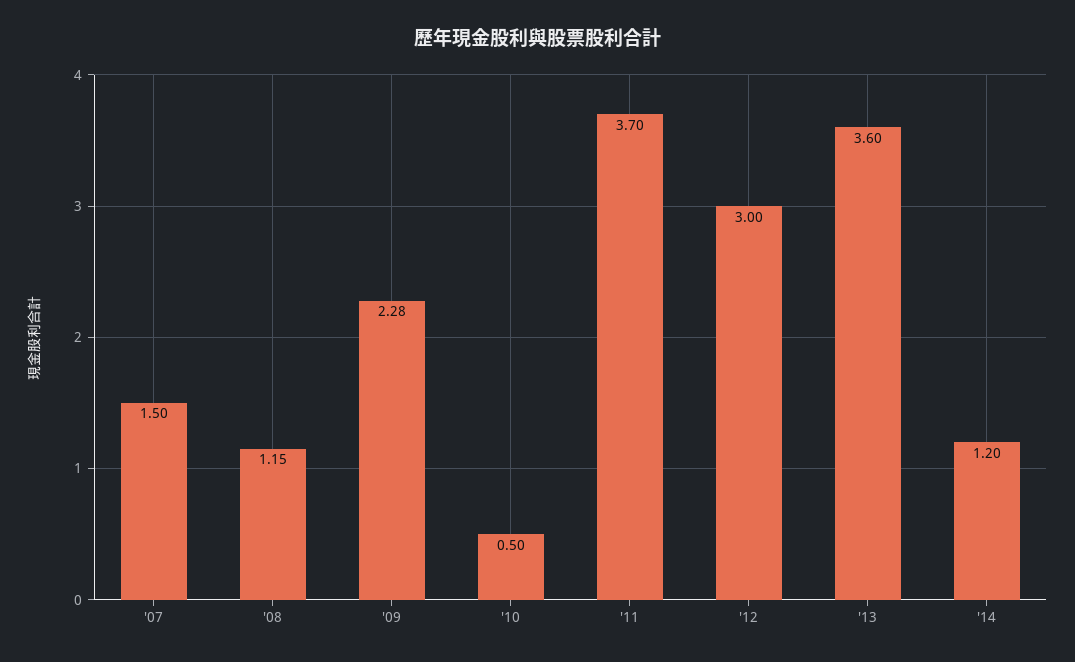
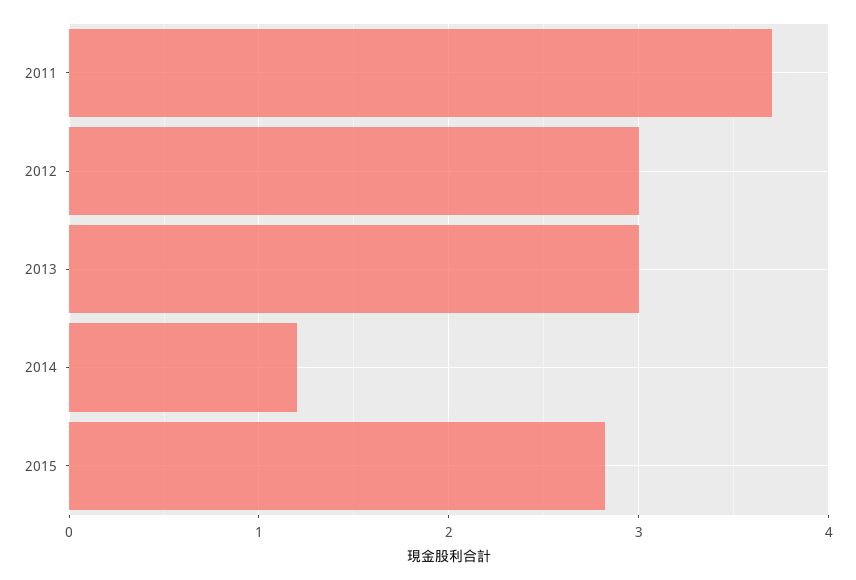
'07: 1.5 -> none
'08: 1.15 -> none
'09: 2.28 -> none
'10: 0.5 -> none
'13: 3.6 -> 3
2015: none -> 2.8

